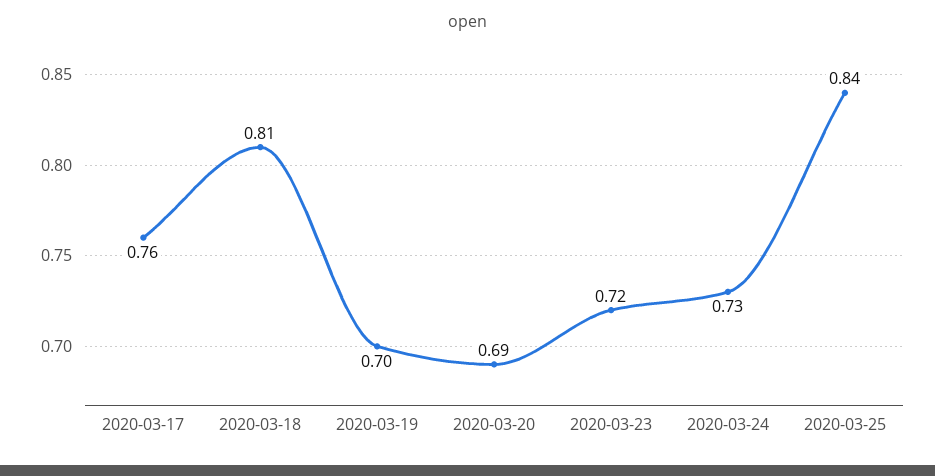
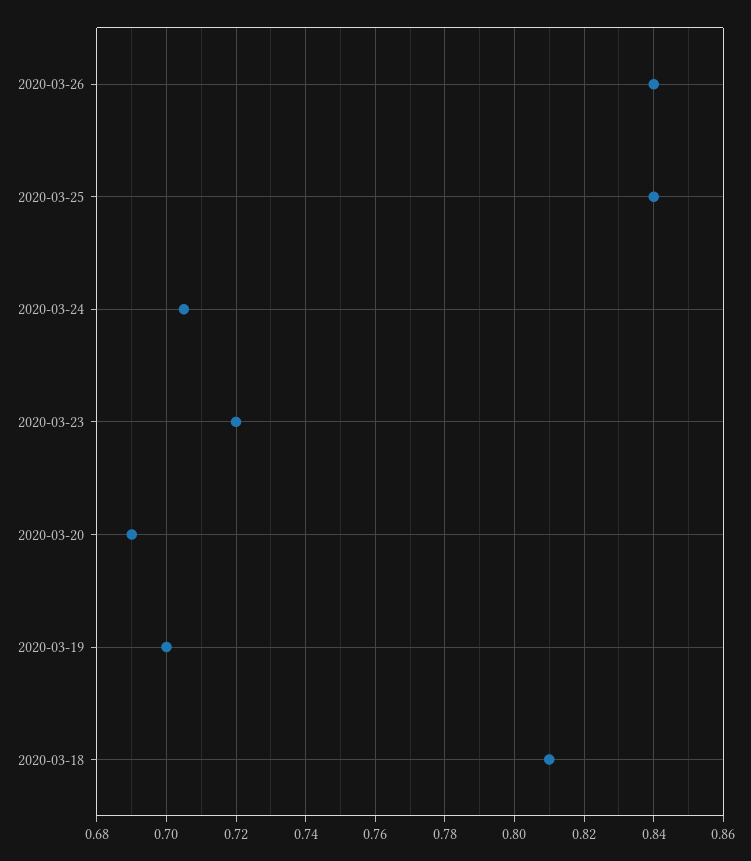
2020-03-17: 0.76 -> none
2020-03-24: 0.73 -> 0.705
2020-03-26: none -> 0.84

